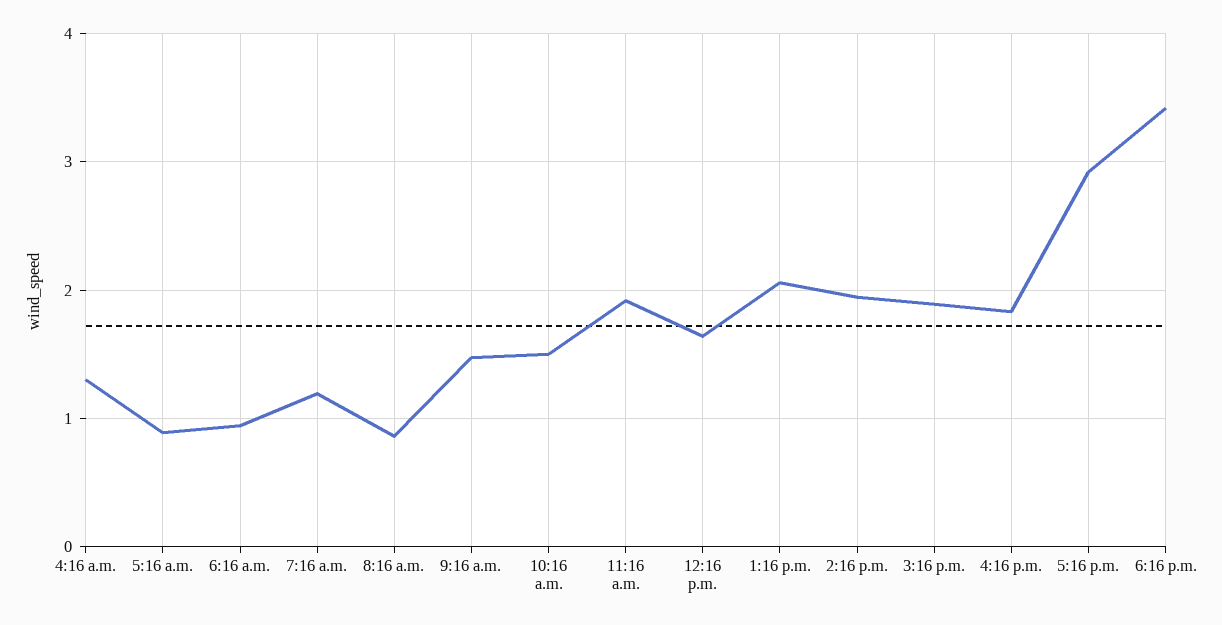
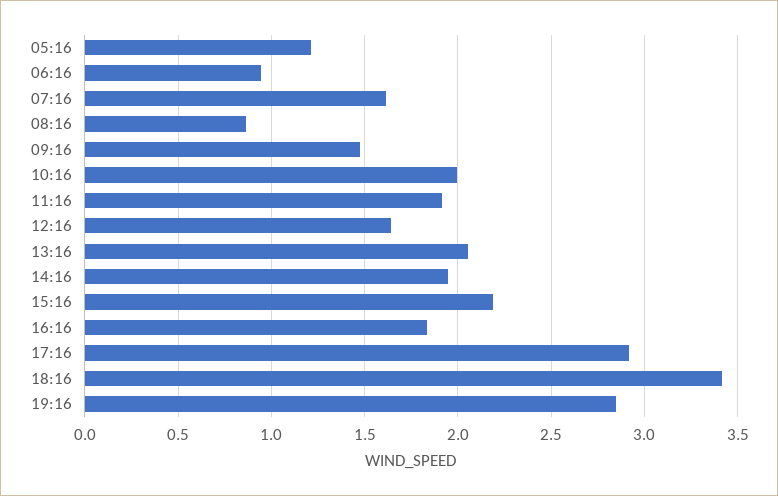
4:16 a.m.: 1.3 -> none
5:16 a.m.: 0.9 -> 1.2
7:16 a.m.: 1.2 -> 1.6
10:16 a.m.: 1.5 -> 2
3:16 p.m.: 1.9 -> 2.2
19:16: none -> 2.85

